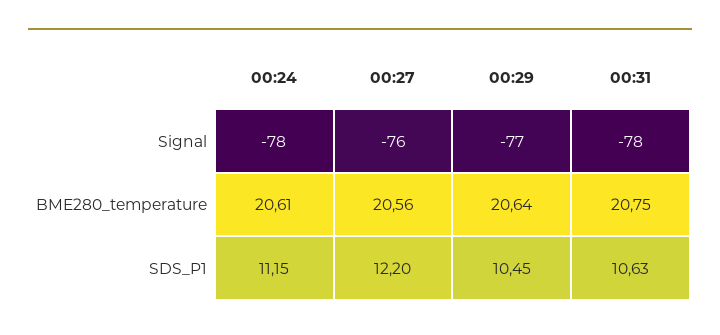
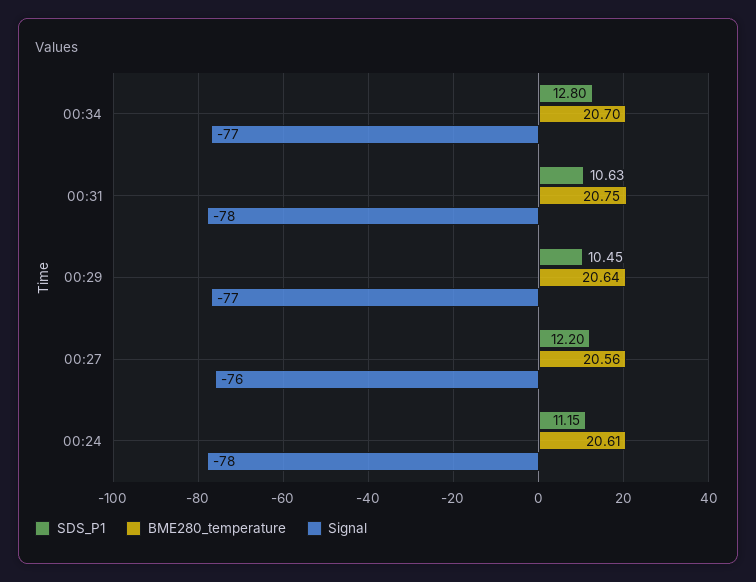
SDS_P1, 00:34: none -> 12.8
BME280_temperature, 00:34: none -> 20.7
Signal, 00:34: none -> -77

